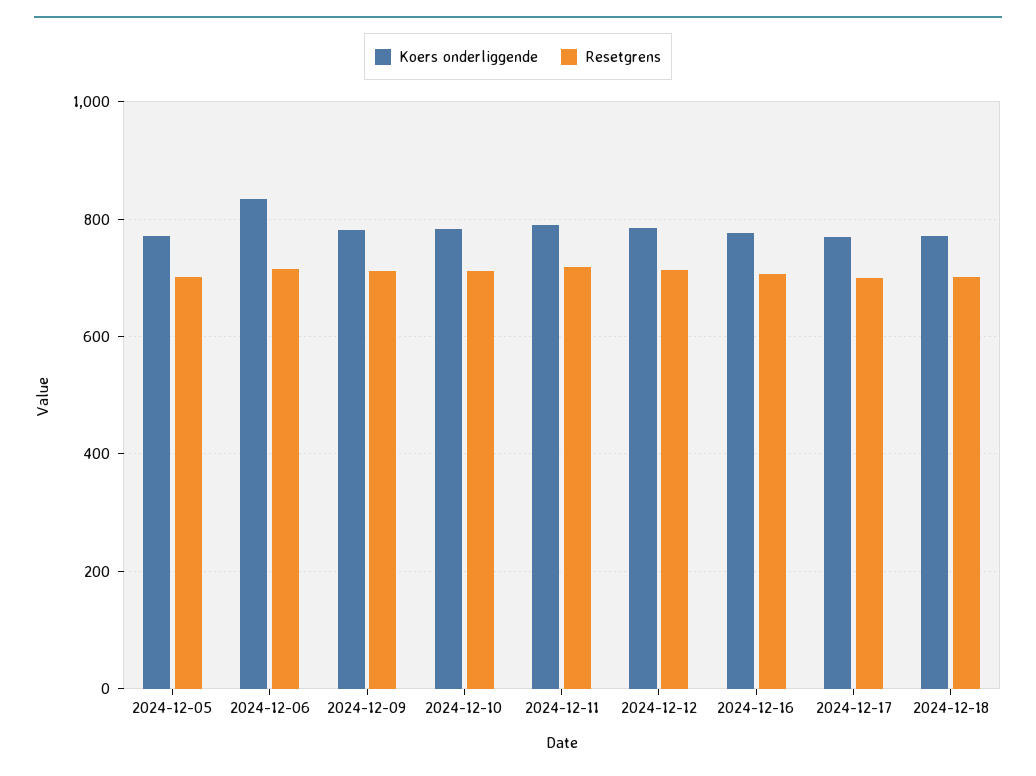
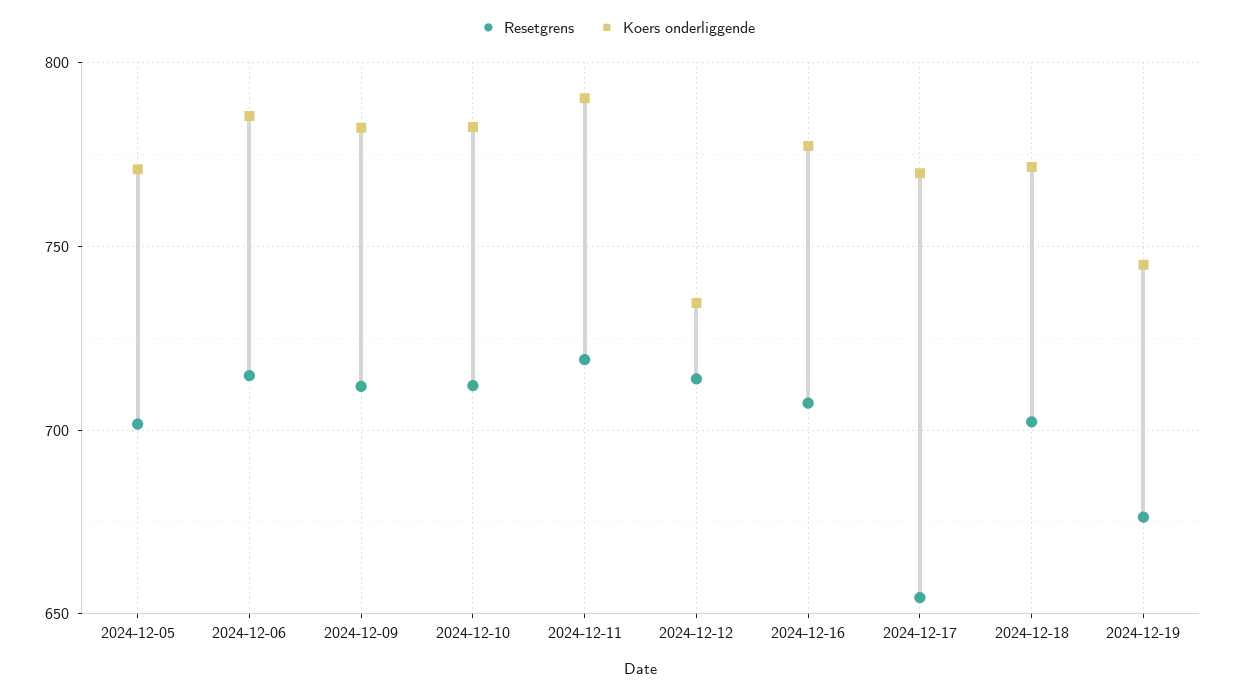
Koers onderliggende, 2024-12-06: 840 -> 785
Koers onderliggende, 2024-12-12: 780 -> 735
Resetgrens, 2024-12-17: 700 -> 655
Resetgrens, 2024-12-19: none -> 675
Koers onderliggende, 2024-12-19: none -> 745

